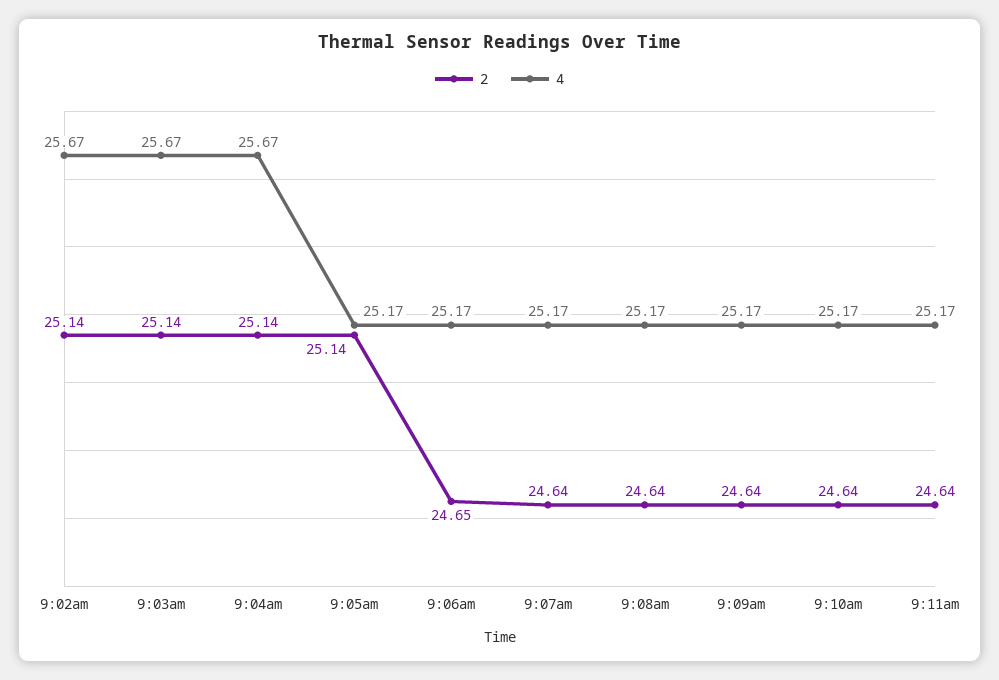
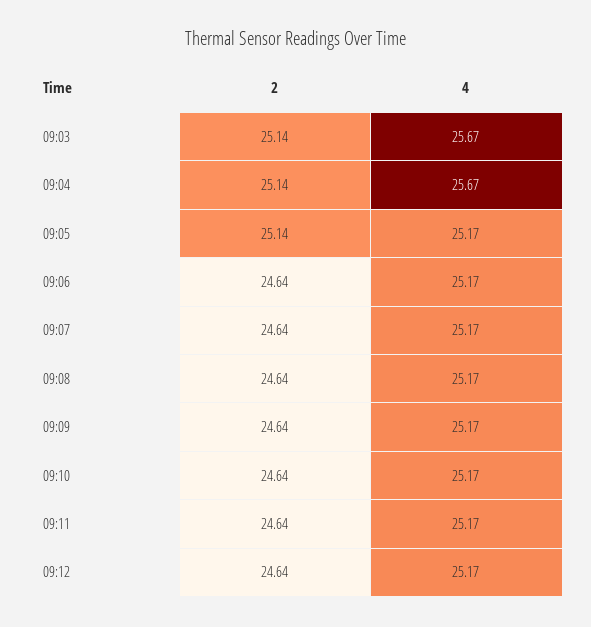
2, 9:02am: 25.14 -> none
4, 9:02am: 25.67 -> none
2, 9:06am: 24.65 -> 24.64
2, 09:12: none -> 24.64
4, 09:12: none -> 25.17

